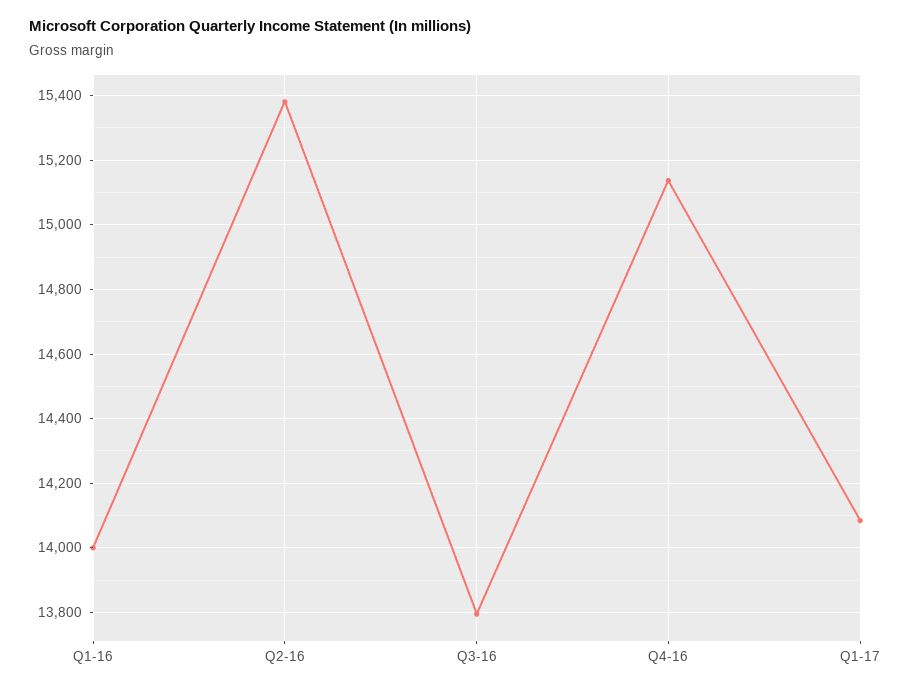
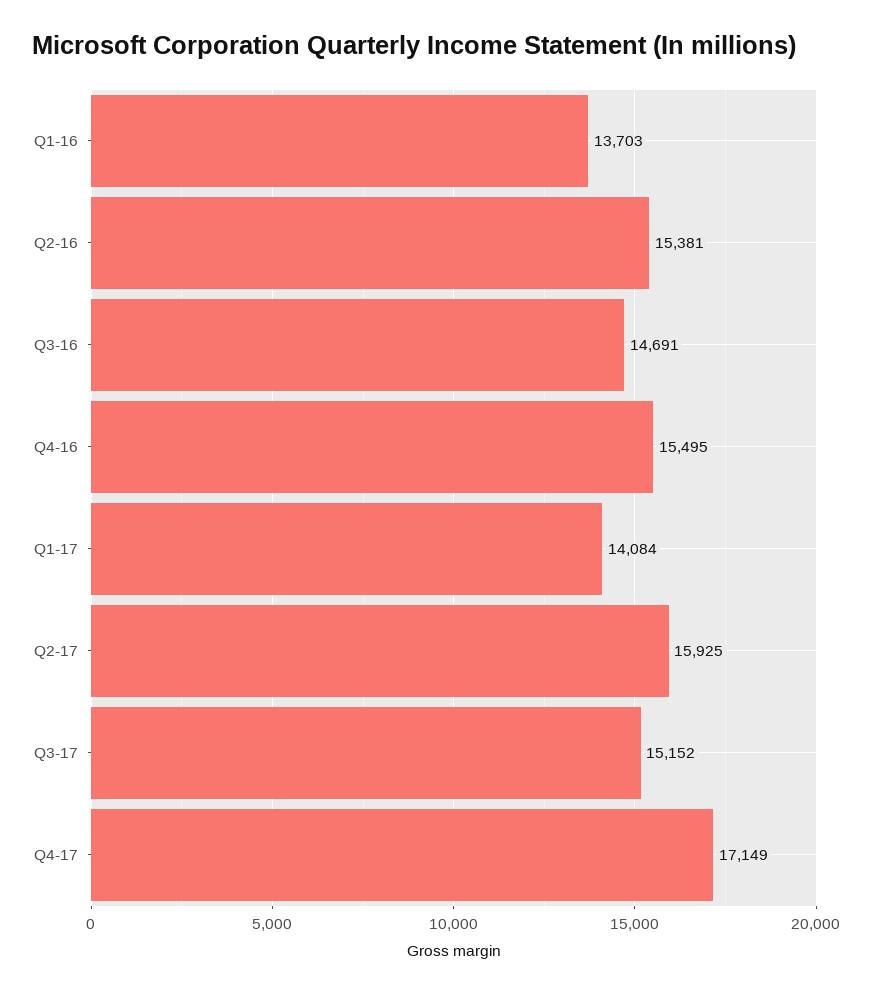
Q1-16: 14000 -> 13703
Q3-16: 13800 -> 14691
Q4-16: 15140 -> 15495
Q2-17: none -> 15925
Q3-17: none -> 15152
Q4-17: none -> 17149

